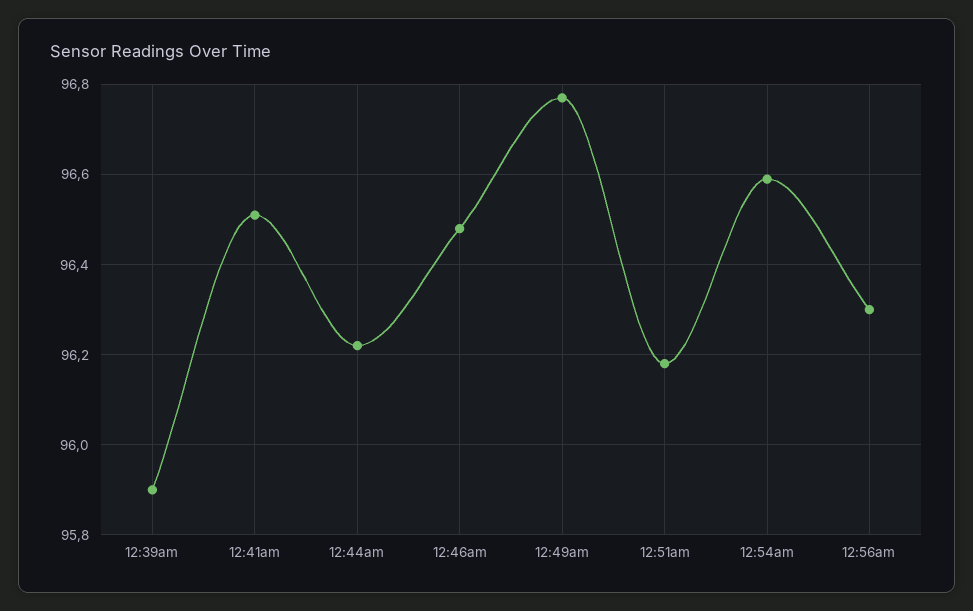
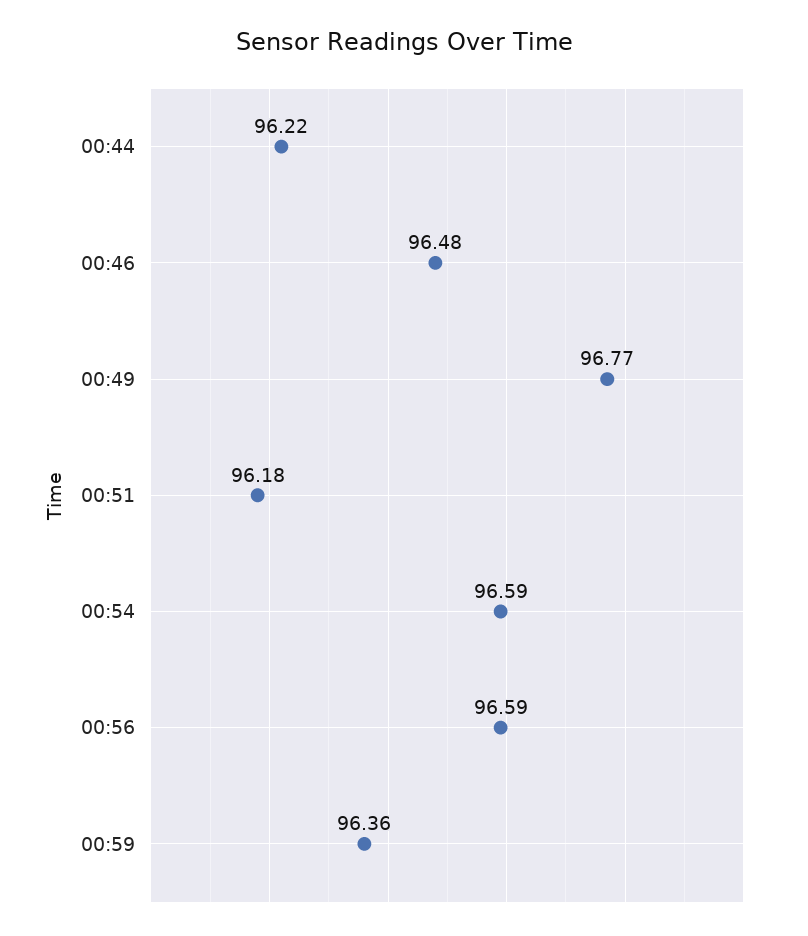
12:39am: 95.9 -> none
12:41am: 96.5 -> none
12:56am: 96.3 -> 96.59
00:59: none -> 96.36

